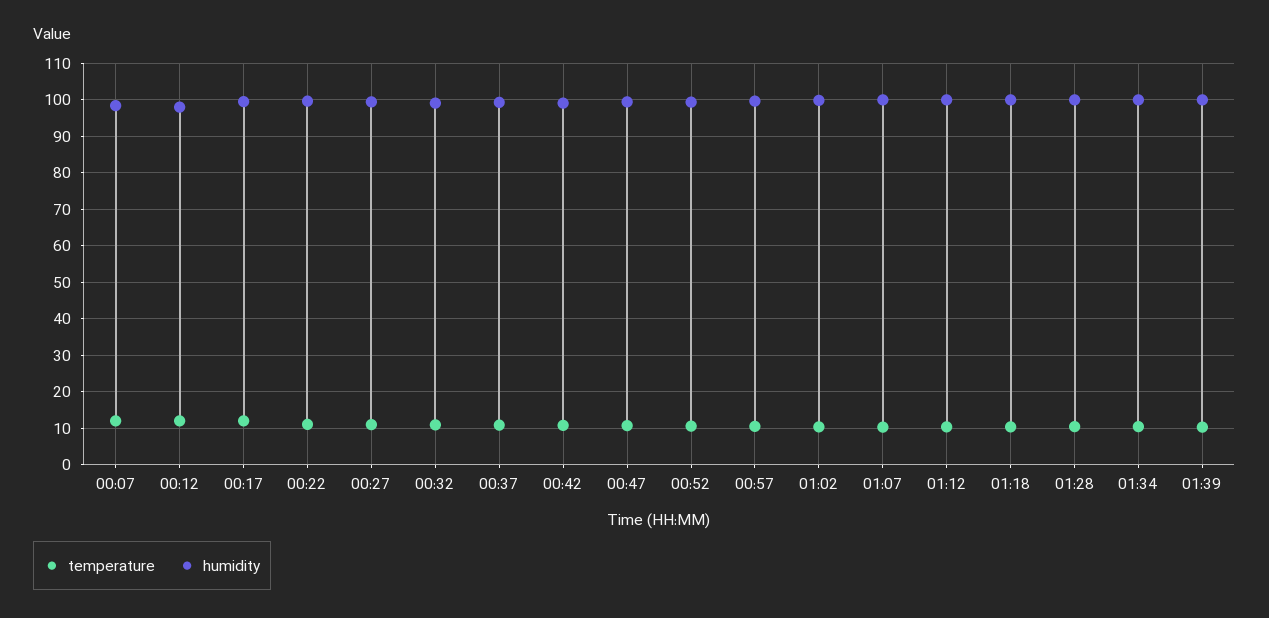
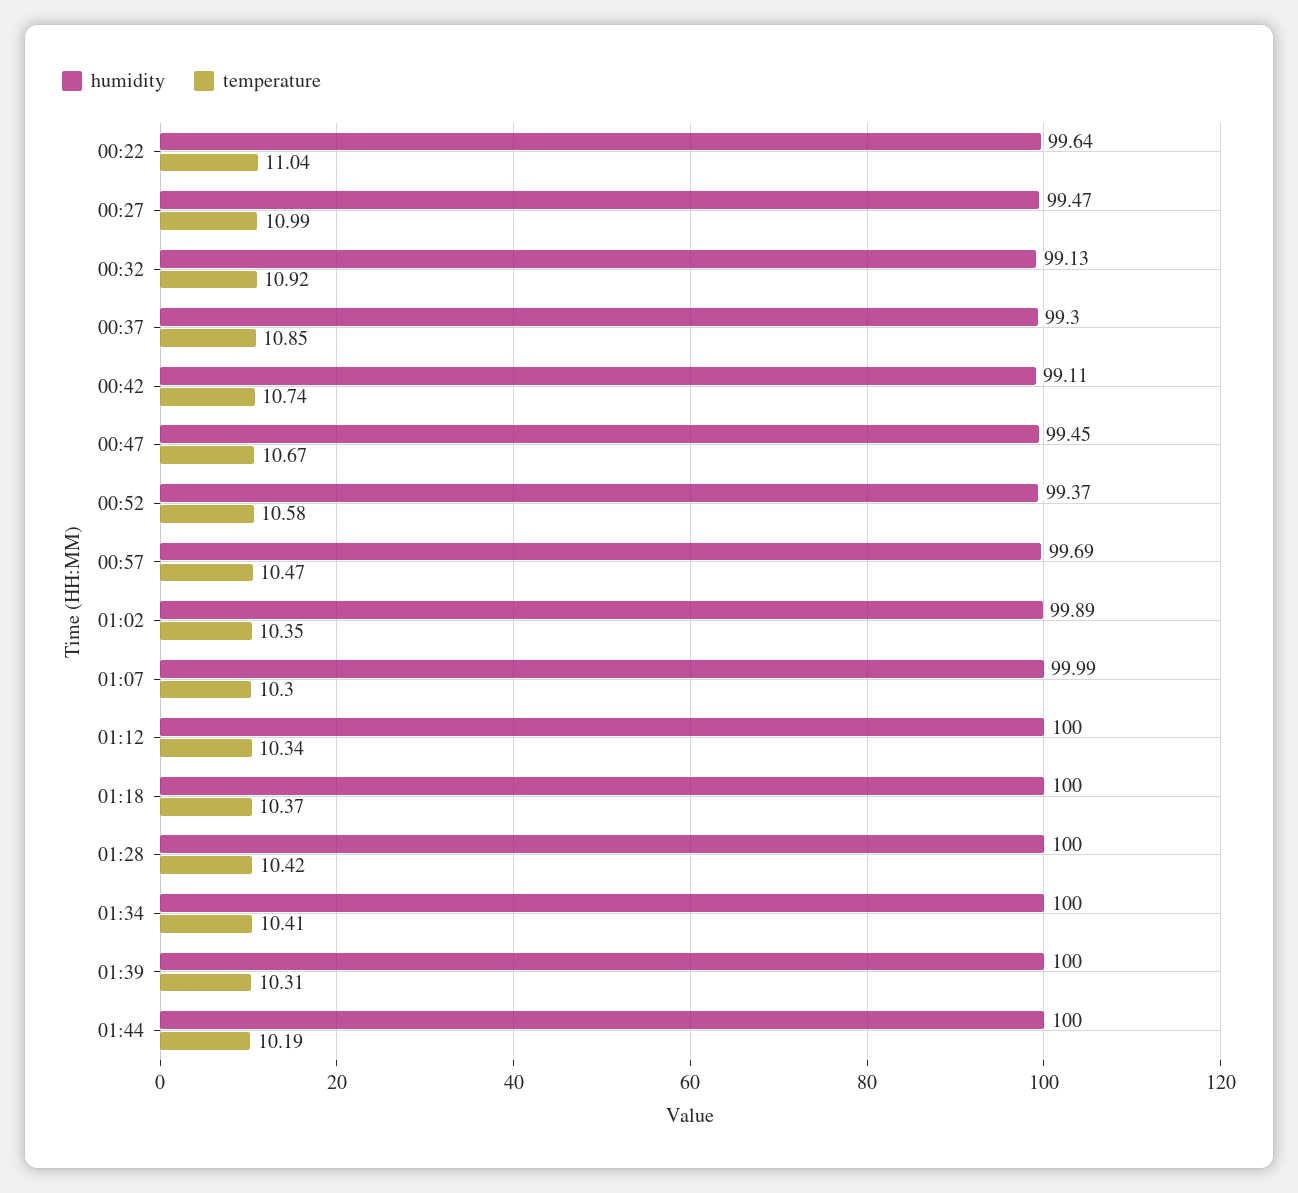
temperature, 00:07: 12 -> none
humidity, 00:07: 98 -> none
temperature, 00:12: 12 -> none
humidity, 00:12: 98 -> none
temperature, 00:17: 12 -> none
humidity, 00:17: 100 -> none
humidity, 01:44: none -> 100
temperature, 01:44: none -> 10.19

